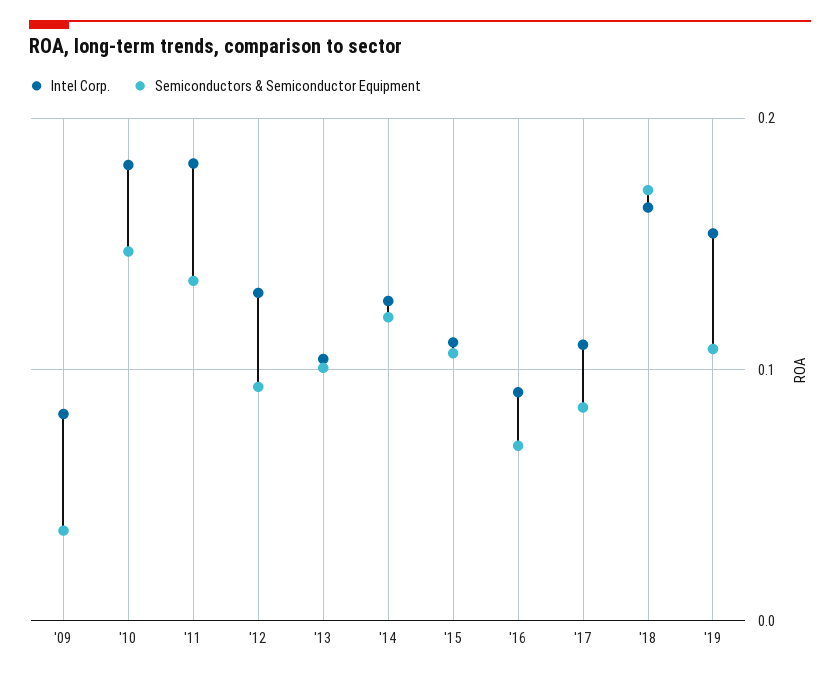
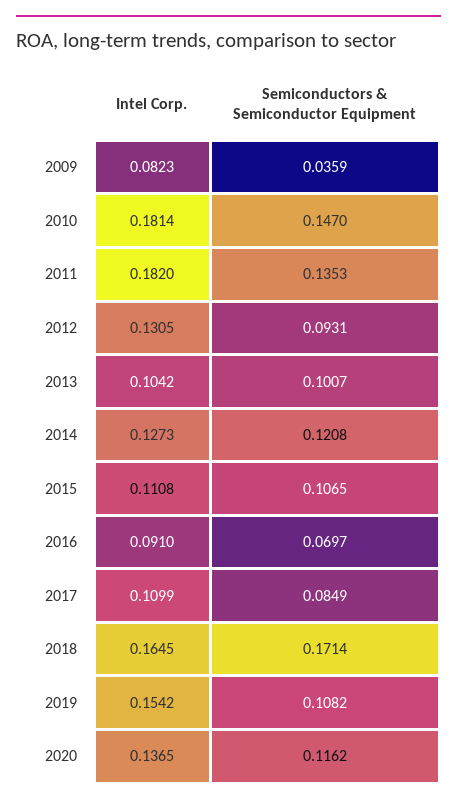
Intel Corp., 2020: none -> 0.1365
Semiconductors & Semiconductor Equipment, 2020: none -> 0.1162

